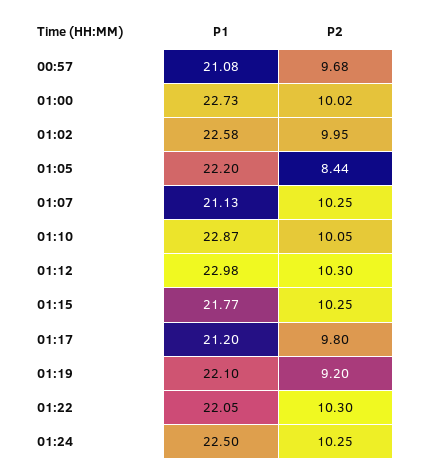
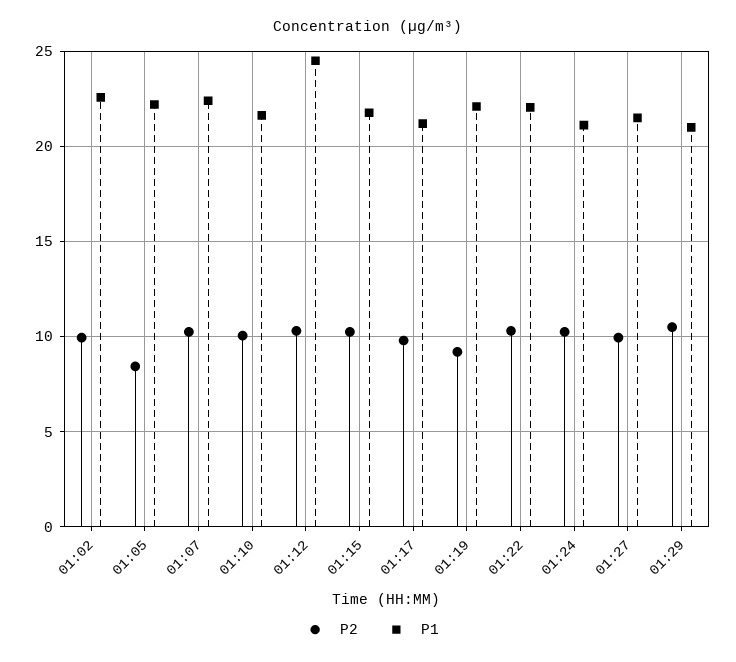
P1, 00:57: 21.08 -> none
P2, 00:57: 9.68 -> none
P1, 01:00: 22.73 -> none
P2, 01:00: 10.02 -> none
P1, 01:07: 21.13 -> 22.5
P1, 01:10: 22.87 -> 21.5
P1, 01:12: 22.98 -> 24.5
P1, 01:24: 22.5 -> 21
P2, 01:27: none -> 10
P1, 01:27: none -> 21.5
P2, 01:29: none -> 10.5
P1, 01:29: none -> 21

